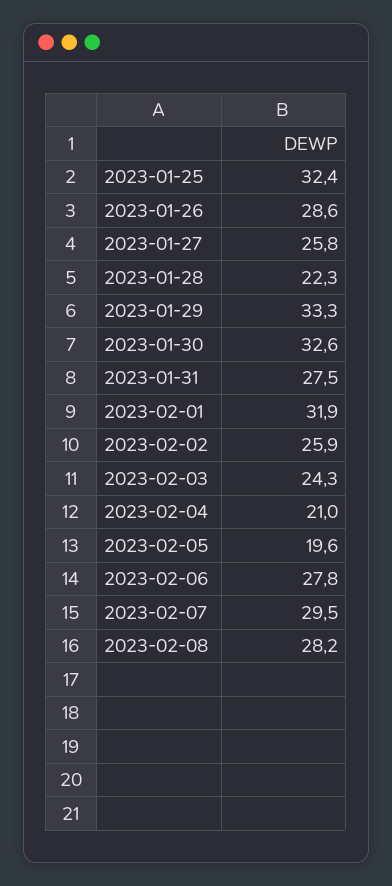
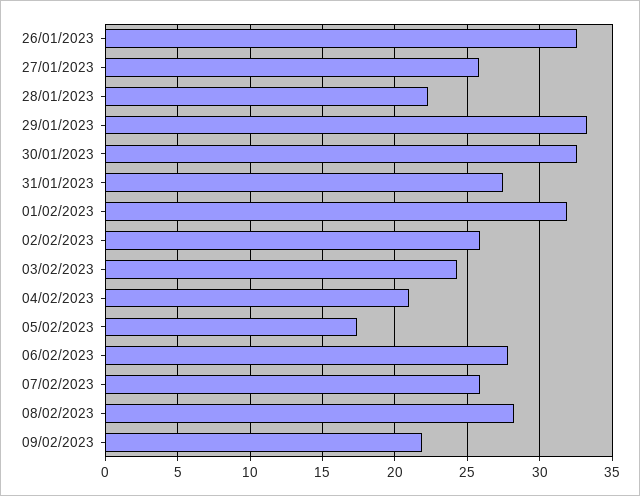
2023-01-25: 32.4 -> none
2023-01-26: 28.6 -> 32.5
2023-02-05: 19.6 -> 17.5
2023-02-07: 29.5 -> 26
09/02/2023: none -> 22

